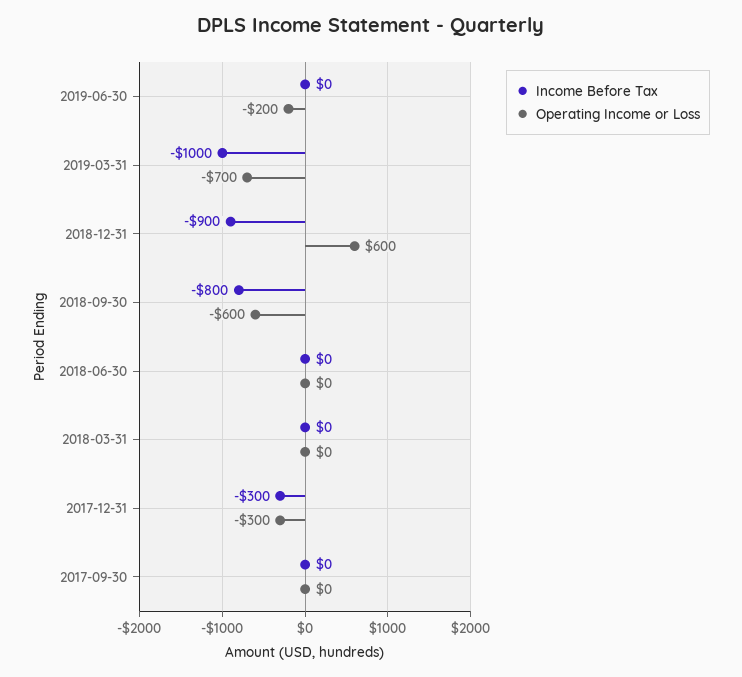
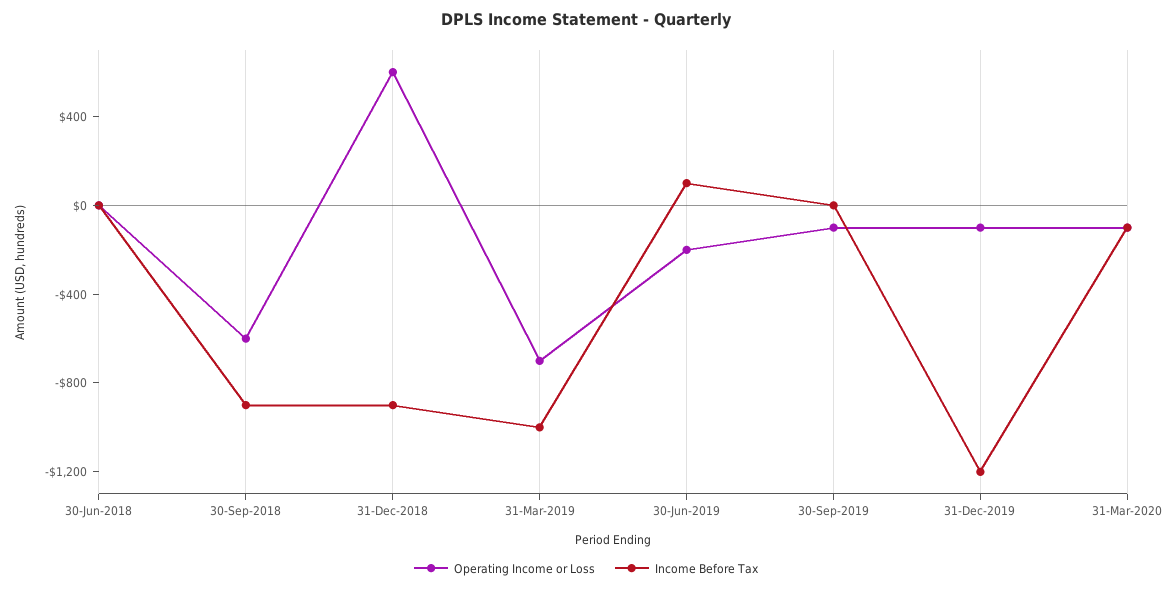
Income Before Tax, 2019-06-30: 0 -> 100
Income Before Tax, 2018-09-30: -800 -> -900
Income Before Tax, 2018-03-31: 0 -> none
Operating Income or Loss, 2018-03-31: 0 -> none
Income Before Tax, 2017-12-31: -300 -> none
Operating Income or Loss, 2017-12-31: -300 -> none
Income Before Tax, 2017-09-30: 0 -> none
Operating Income or Loss, 2017-09-30: 0 -> none
Operating Income or Loss, 30-Sep-2019: none -> -100
Income Before Tax, 30-Sep-2019: none -> 0
Operating Income or Loss, 31-Dec-2019: none -> -100
Income Before Tax, 31-Dec-2019: none -> -1200
Operating Income or Loss, 31-Mar-2020: none -> -100
Income Before Tax, 31-Mar-2020: none -> -100

